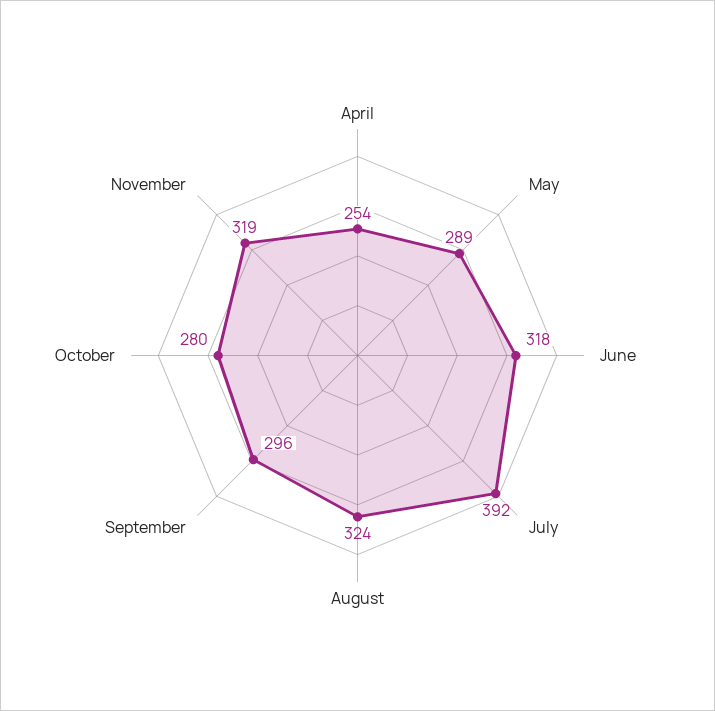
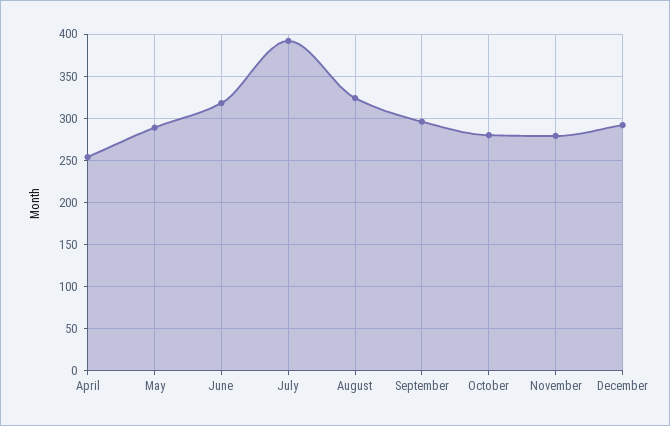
November: 319 -> 280
December: none -> 290

